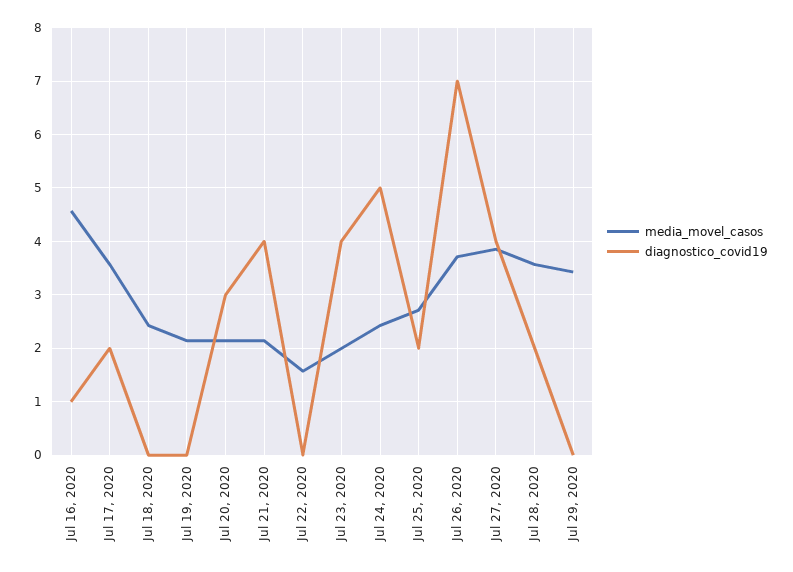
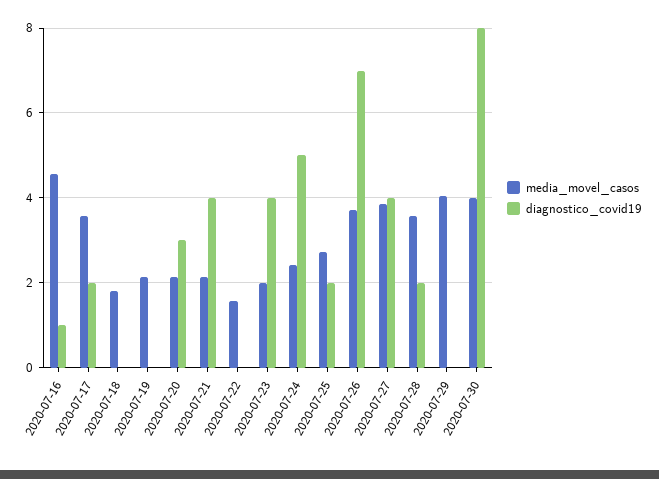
media_movel_casos, Jul 18, 2020: 2.4 -> 1.8
media_movel_casos, Jul 29, 2020: 3.4 -> 4
media_movel_casos, 2020-07-30: none -> 4
diagnostico_covid19, 2020-07-30: none -> 8

